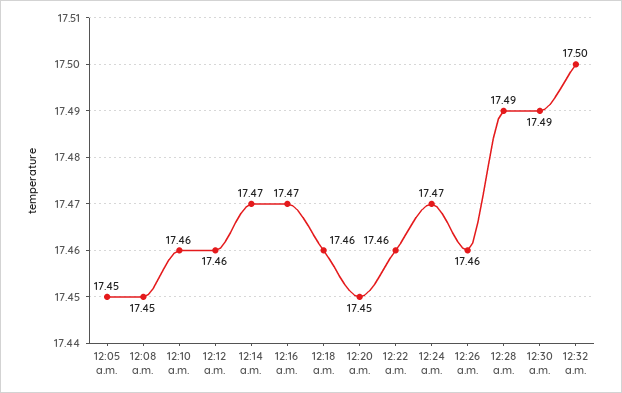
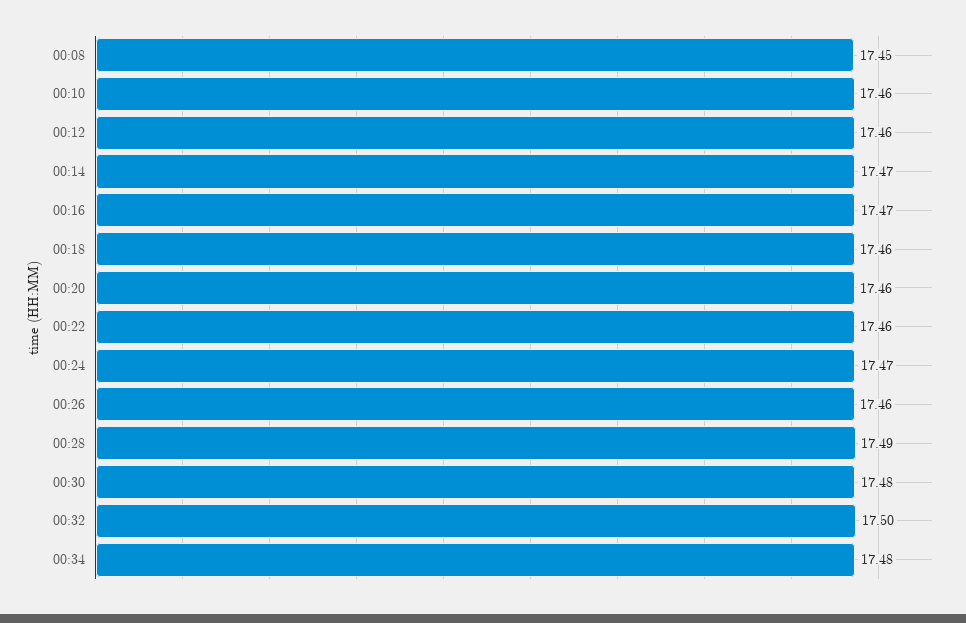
12:05 a.m.: 17.45 -> none
12:20 a.m.: 17.45 -> 17.46
12:30 a.m.: 17.49 -> 17.48
00:34: none -> 17.48

